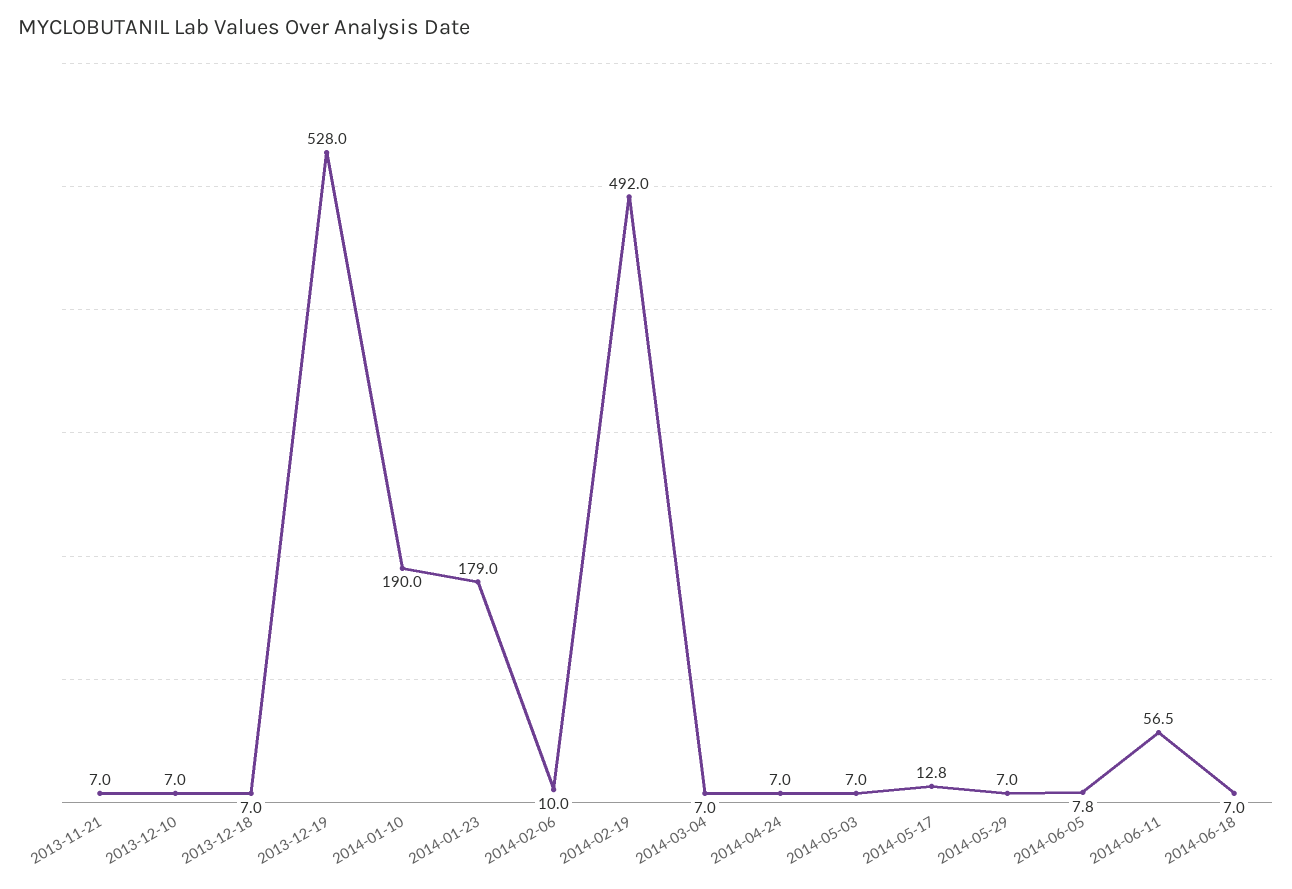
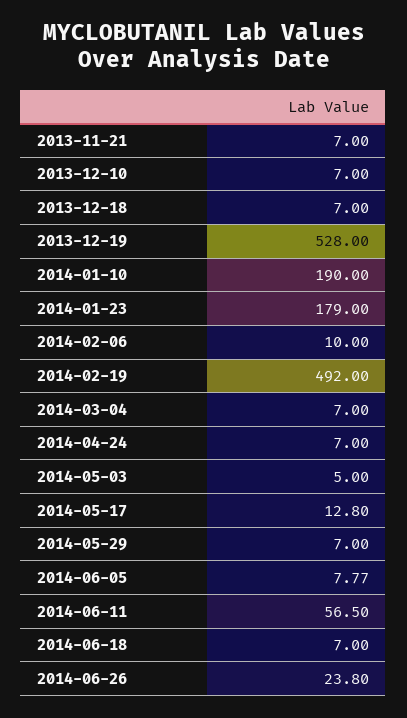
2014-05-03: 7 -> 5
2014-06-26: none -> 23.8

